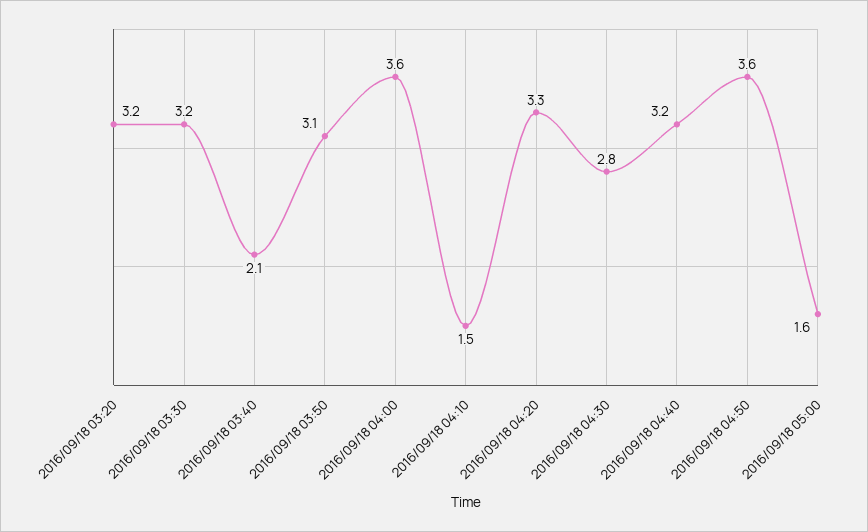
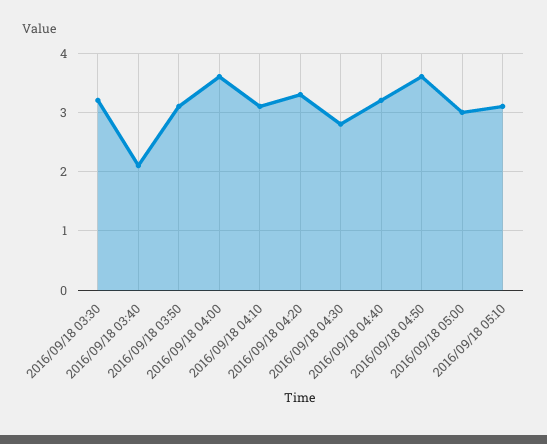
2016/09/18 03:20: 3.2 -> none
2016/09/18 04:10: 1.5 -> 3
2016/09/18 05:00: 1.6 -> 3
2016/09/18 05:10: none -> 3

